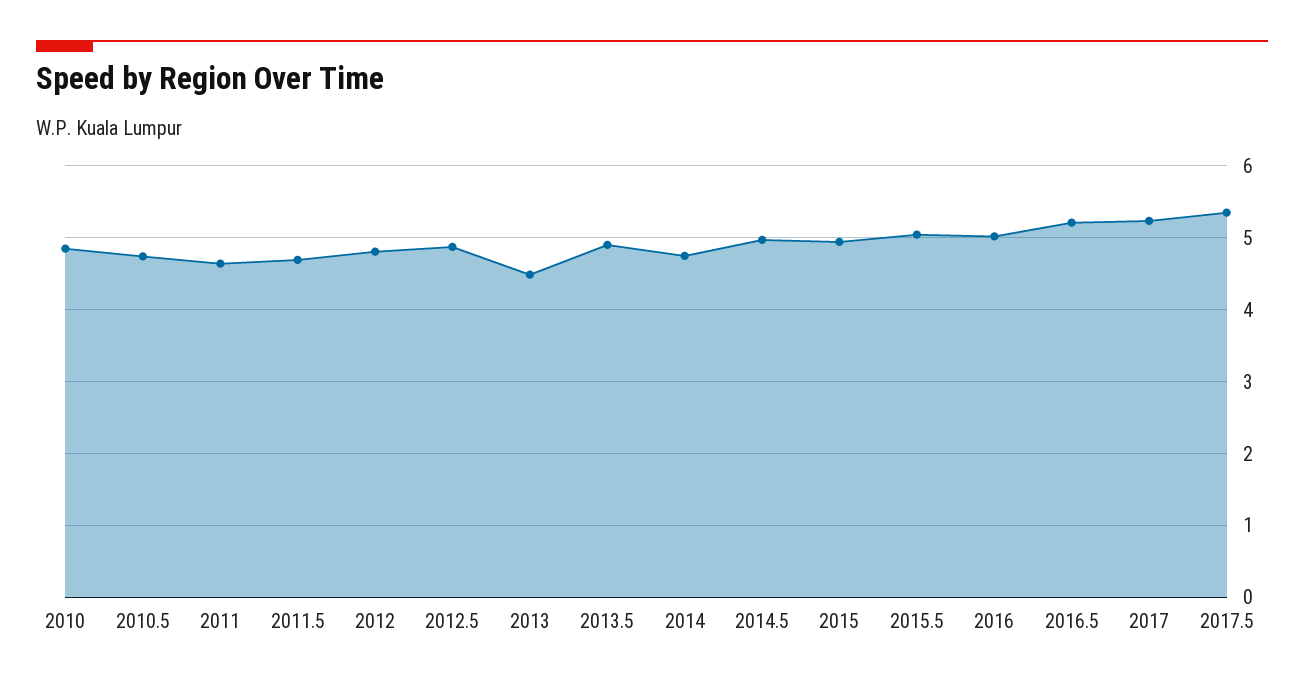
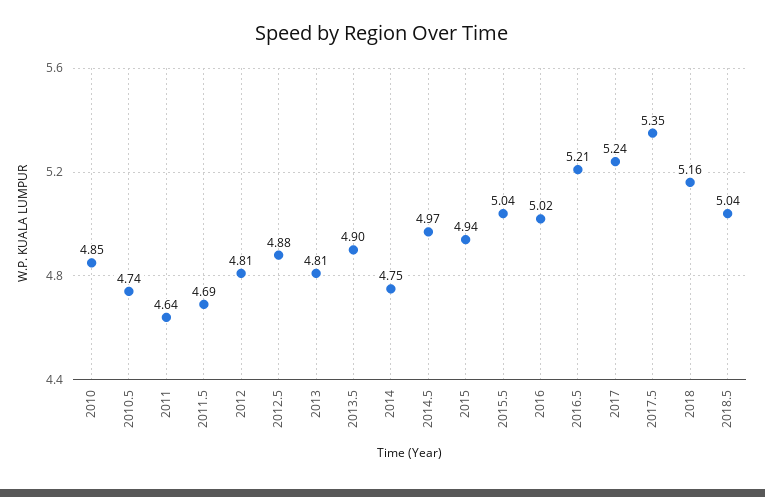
2013: 4.5 -> 4.81
2018: none -> 5.16
2018.5: none -> 5.04

